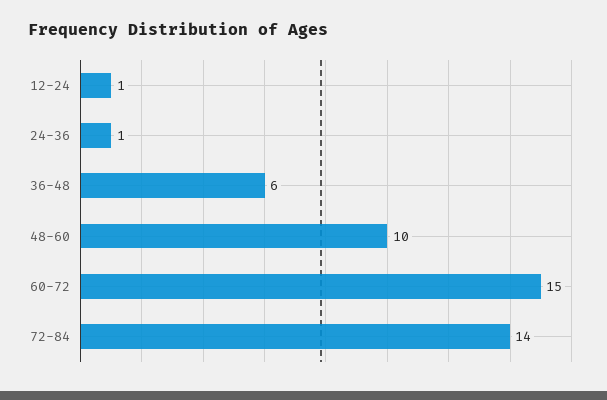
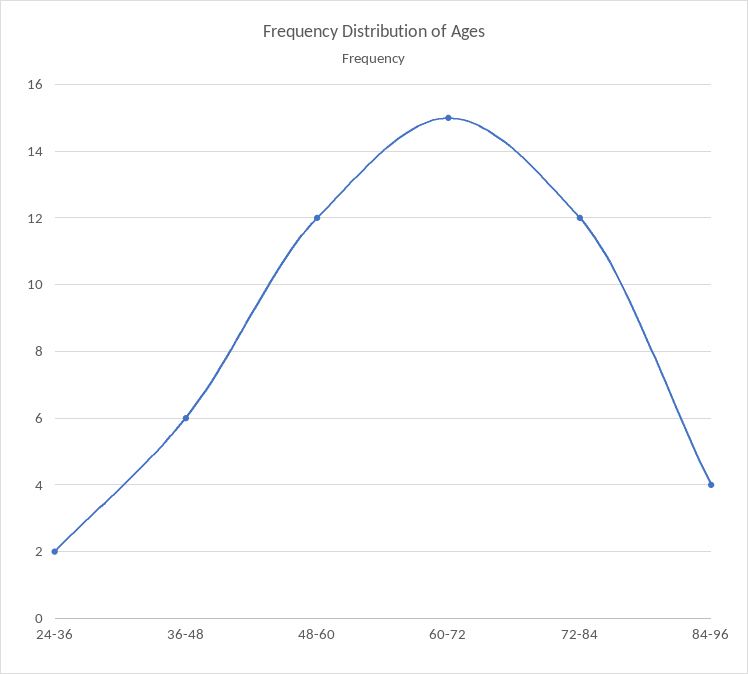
12-24: 1 -> none
24-36: 1 -> 2
48-60: 10 -> 12
72-84: 14 -> 12
84-96: none -> 4

